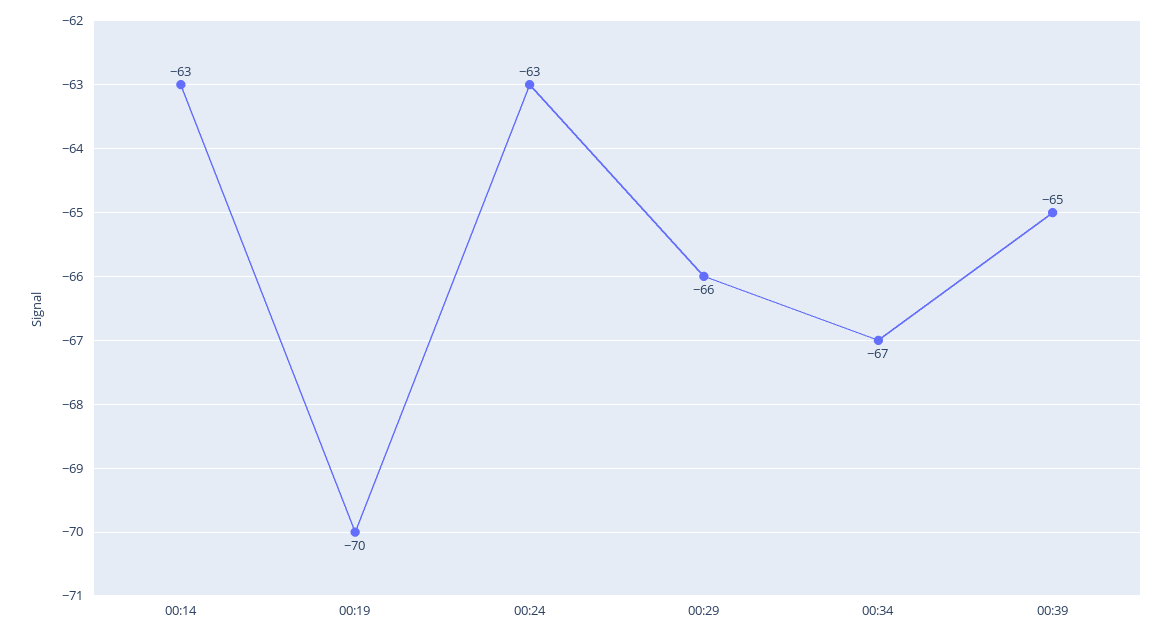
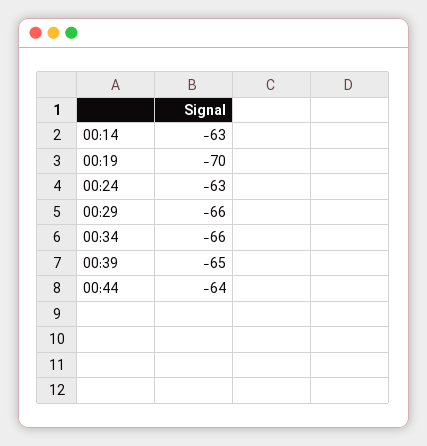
00:34: -67 -> -66
00:44: none -> -64

